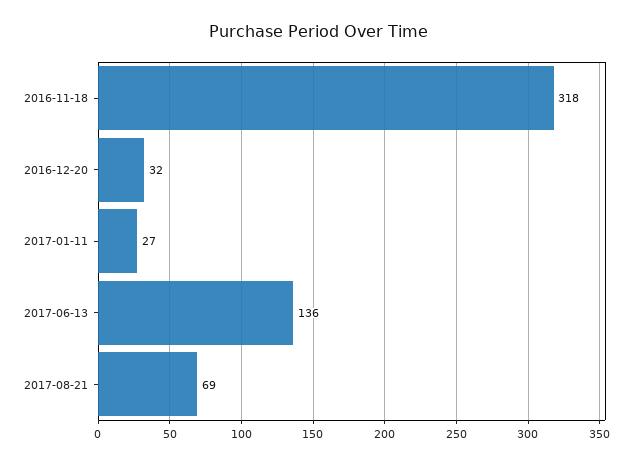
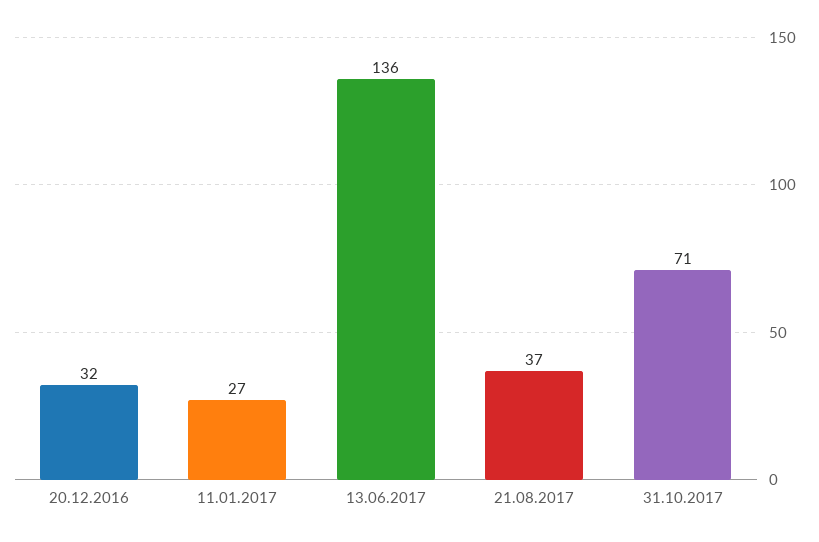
2016-11-18: 318 -> none
2017-08-21: 69 -> 37
31.10.2017: none -> 71

